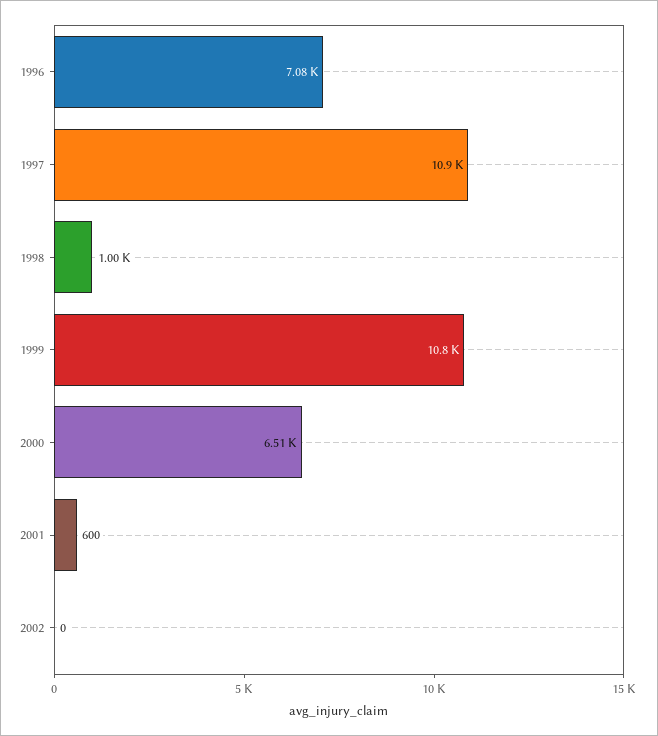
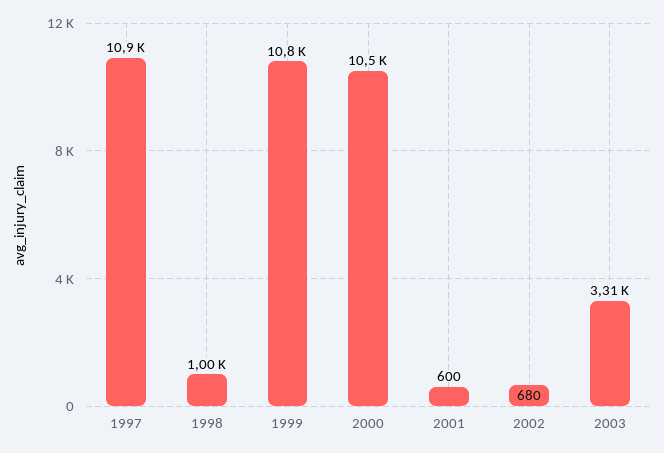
1996: 7080 -> none
2000: 6510 -> 10500
2002: 0 -> 680
2003: none -> 3310

